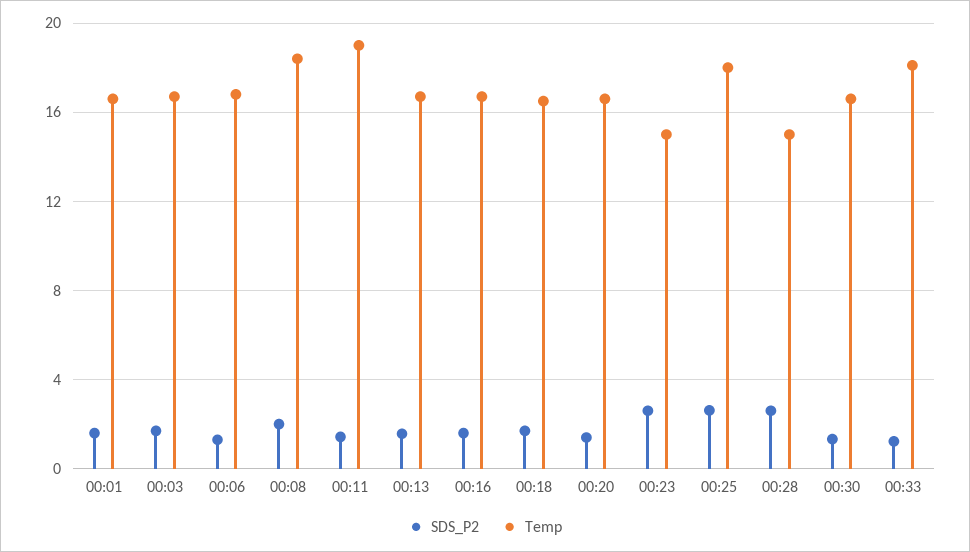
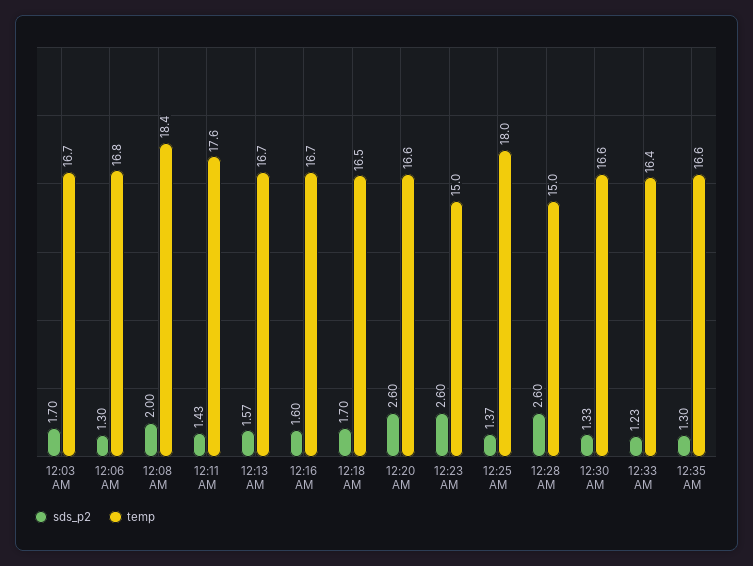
SDS_P2, 00:01: 1.5 -> none
Temp, 00:01: 16.5 -> none
Temp, 00:11: 19 -> 17.6
SDS_P2, 00:20: 1.5 -> 2.6
SDS_P2, 00:25: 2.5 -> 1.37
Temp, 00:33: 18 -> 16.4
SDS_P2, 12:35 AM: none -> 1.3
Temp, 12:35 AM: none -> 16.6

